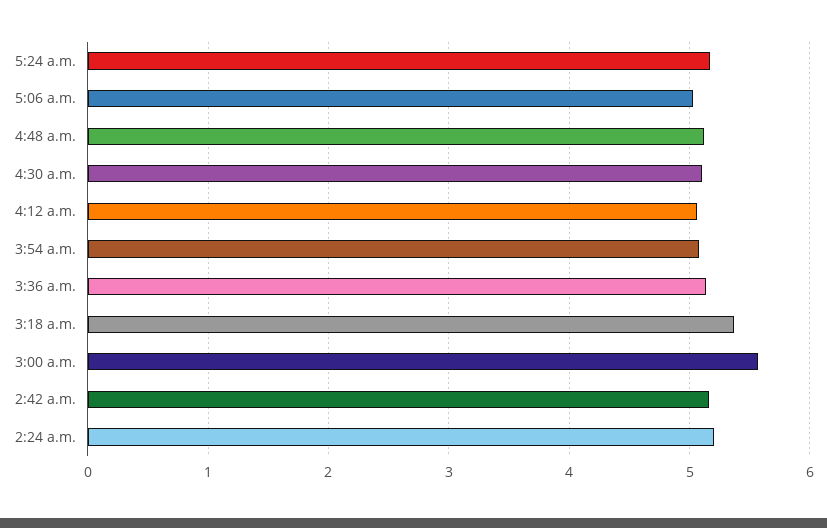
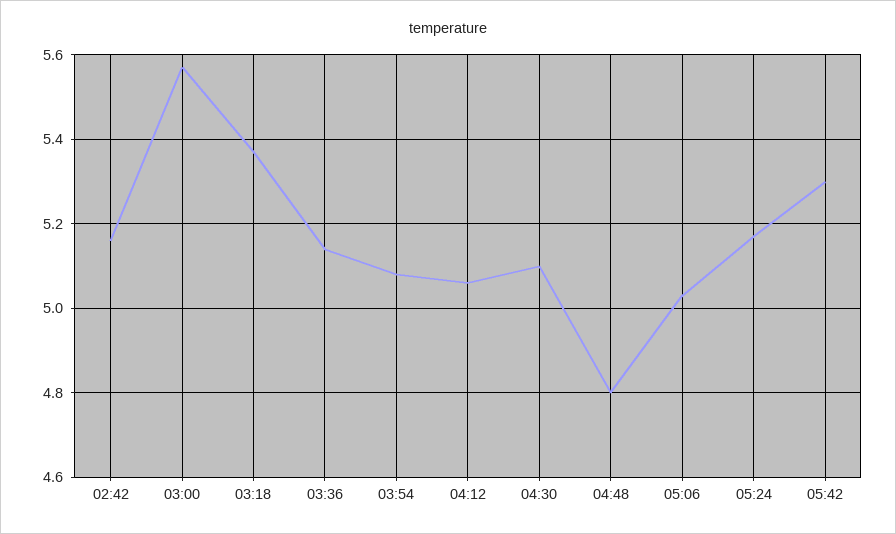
4:48 a.m.: 5.1 -> 4.8
2:24 a.m.: 5.2 -> none
05:42: none -> 5.3

